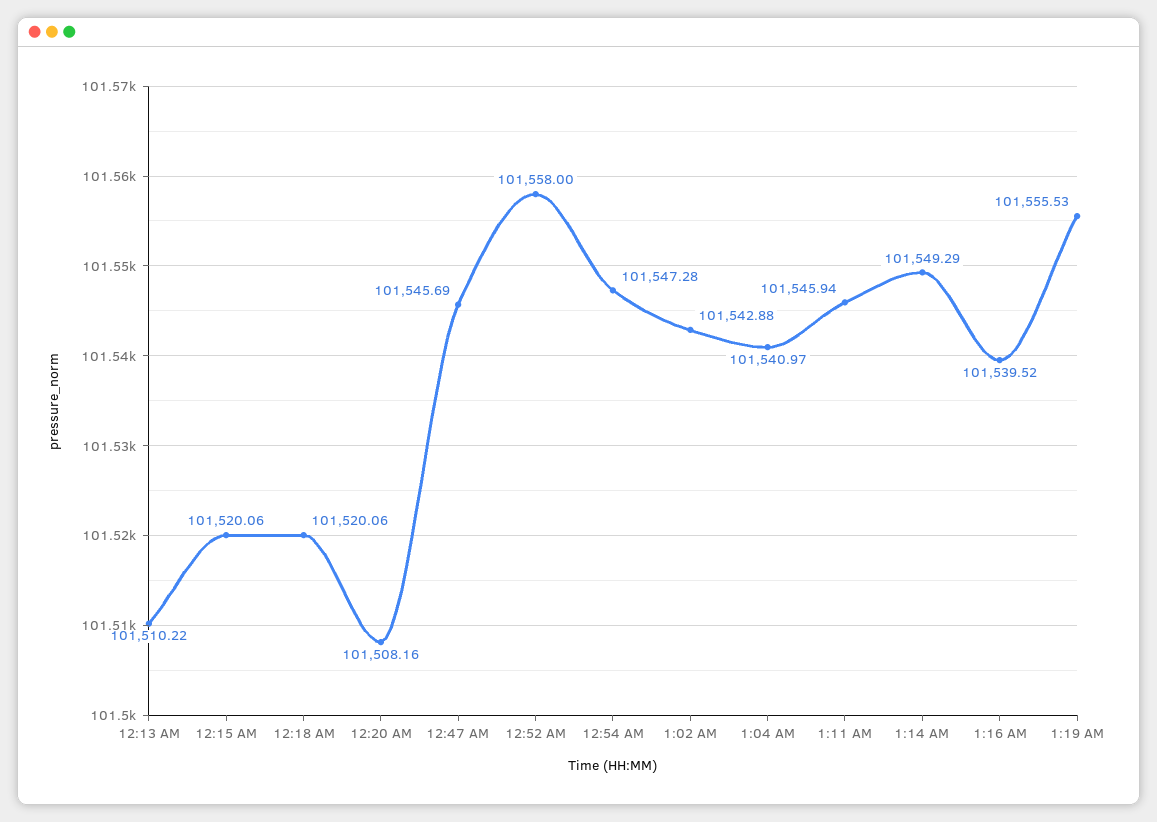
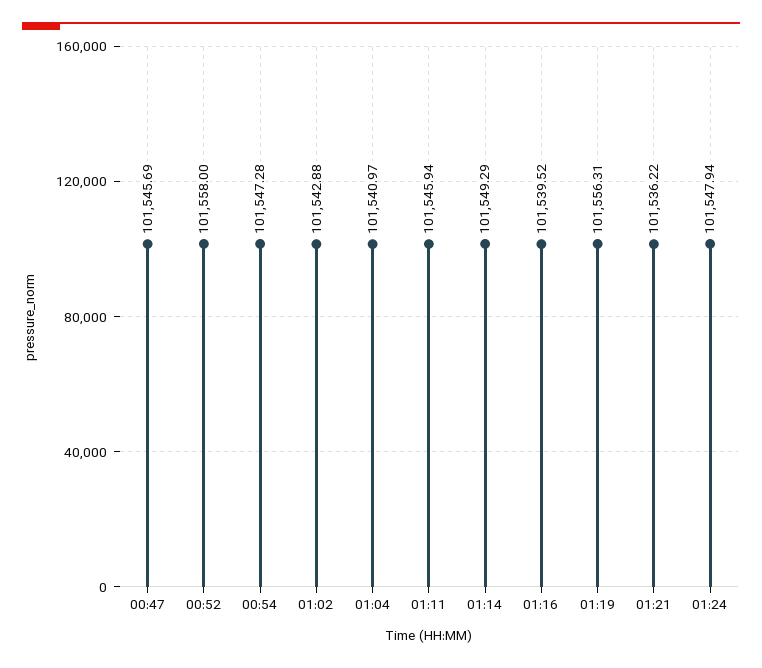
12:13 AM: 101510.22 -> none
12:15 AM: 101520.06 -> none
12:18 AM: 101520.06 -> none
12:20 AM: 101508.16 -> none
1:19 AM: 101555.53 -> 101556.31
01:21: none -> 101536.22
01:24: none -> 101547.94

